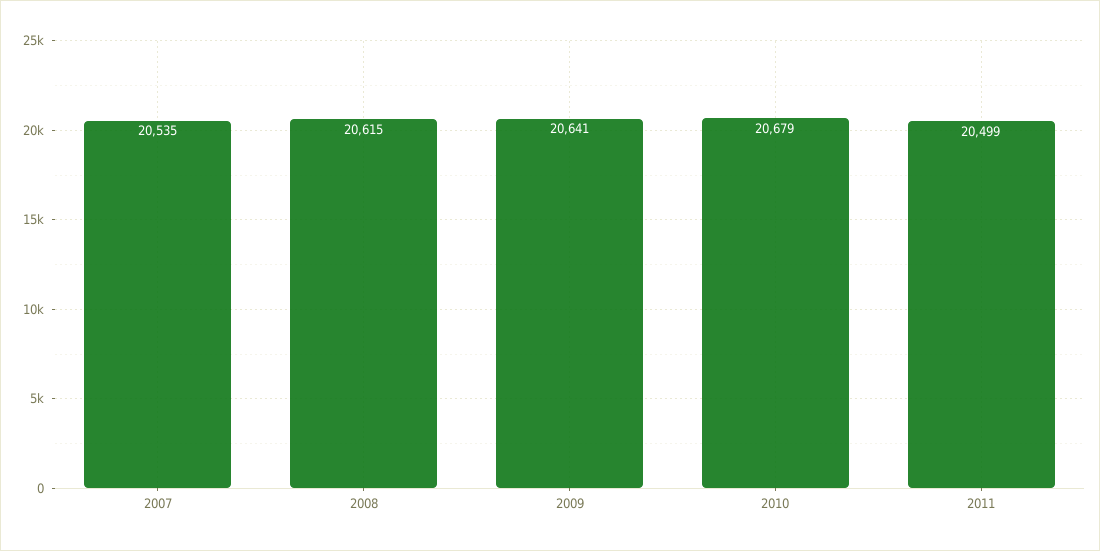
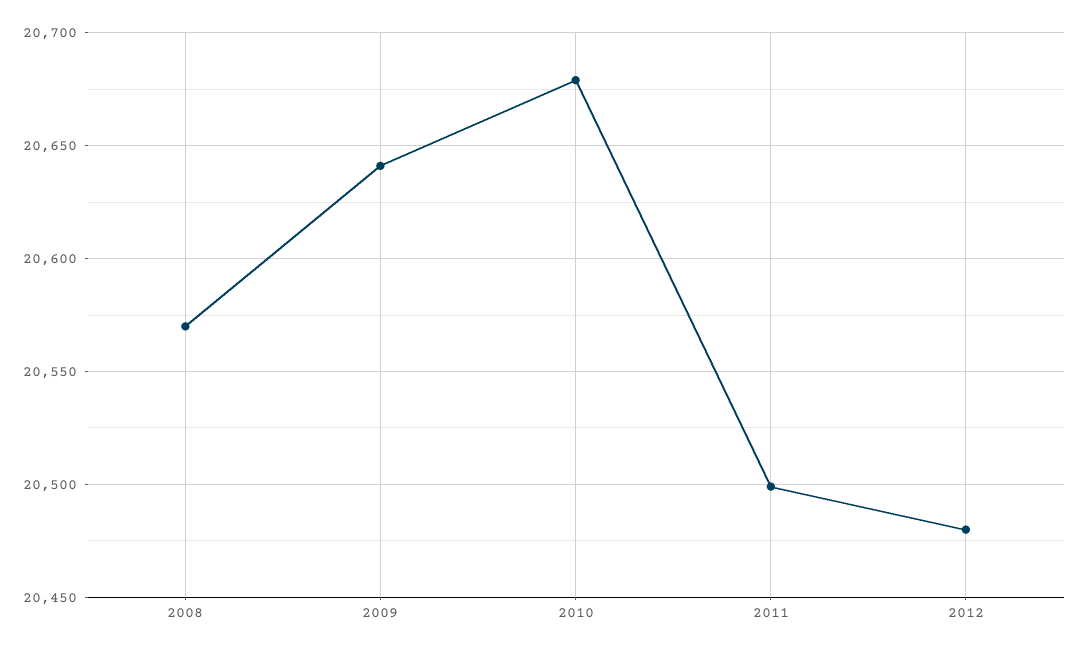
2007: 20535 -> none
2008: 20615 -> 20570
2012: none -> 20480

